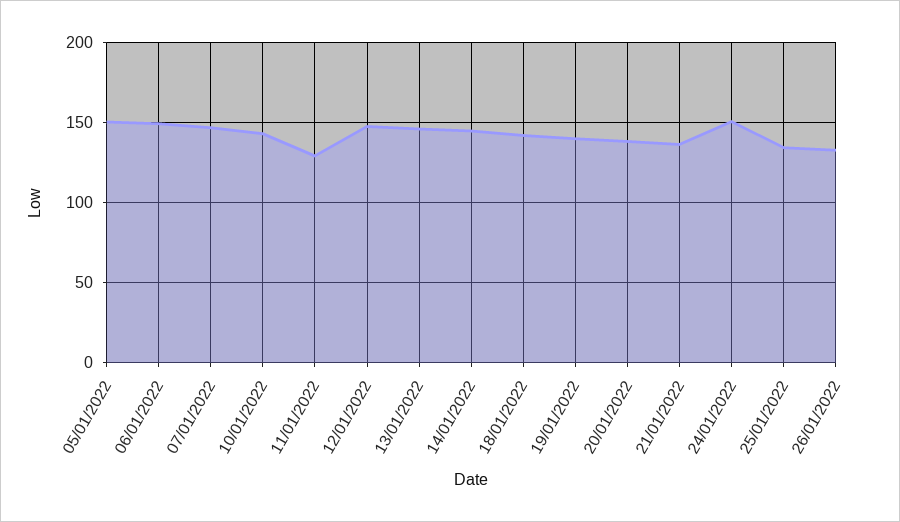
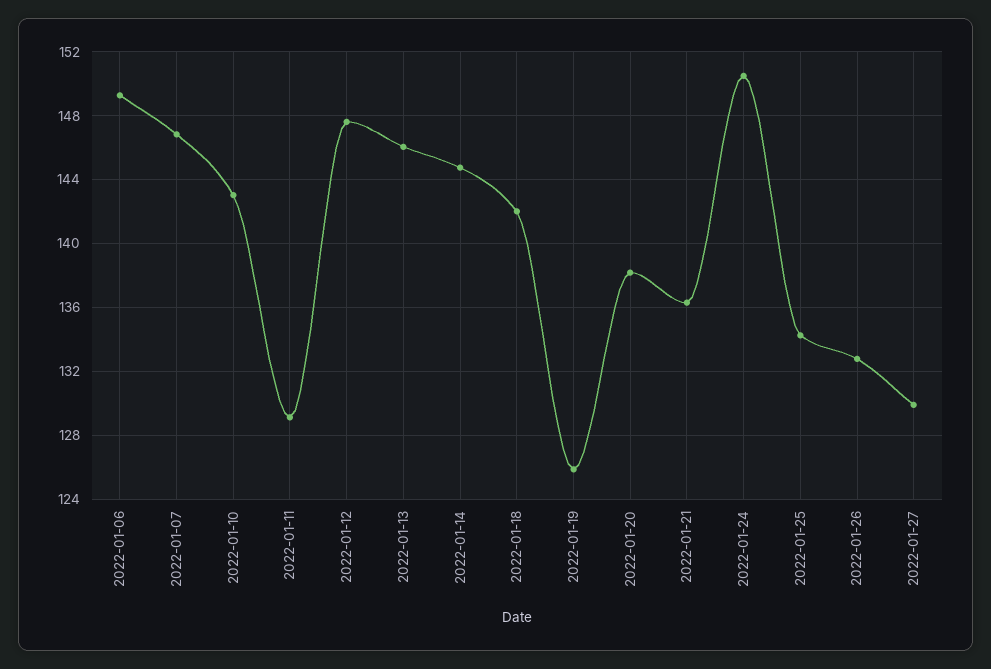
05/01/2022: 150 -> none
19/01/2022: 140 -> 126
2022-01-27: none -> 130

